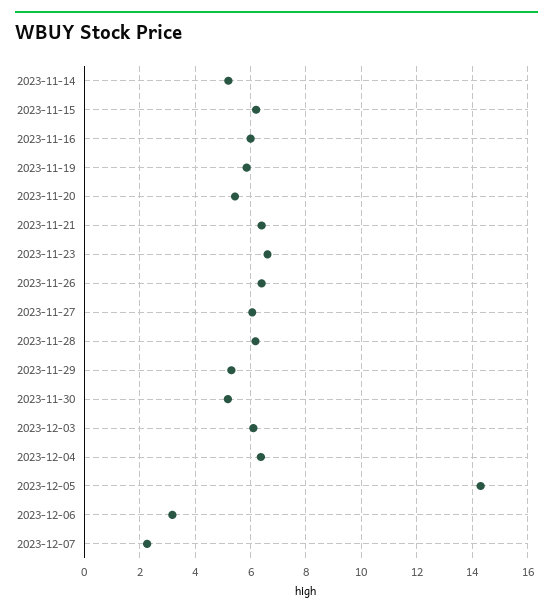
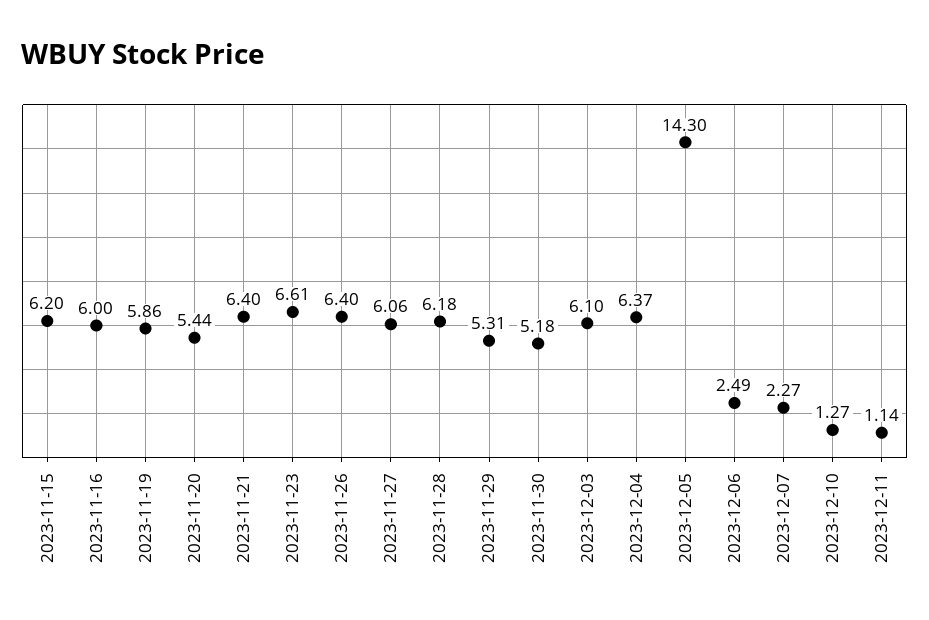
2023-11-14: 5.25 -> none
2023-12-06: 3.25 -> 2.49
2023-12-10: none -> 1.27
2023-12-11: none -> 1.14

